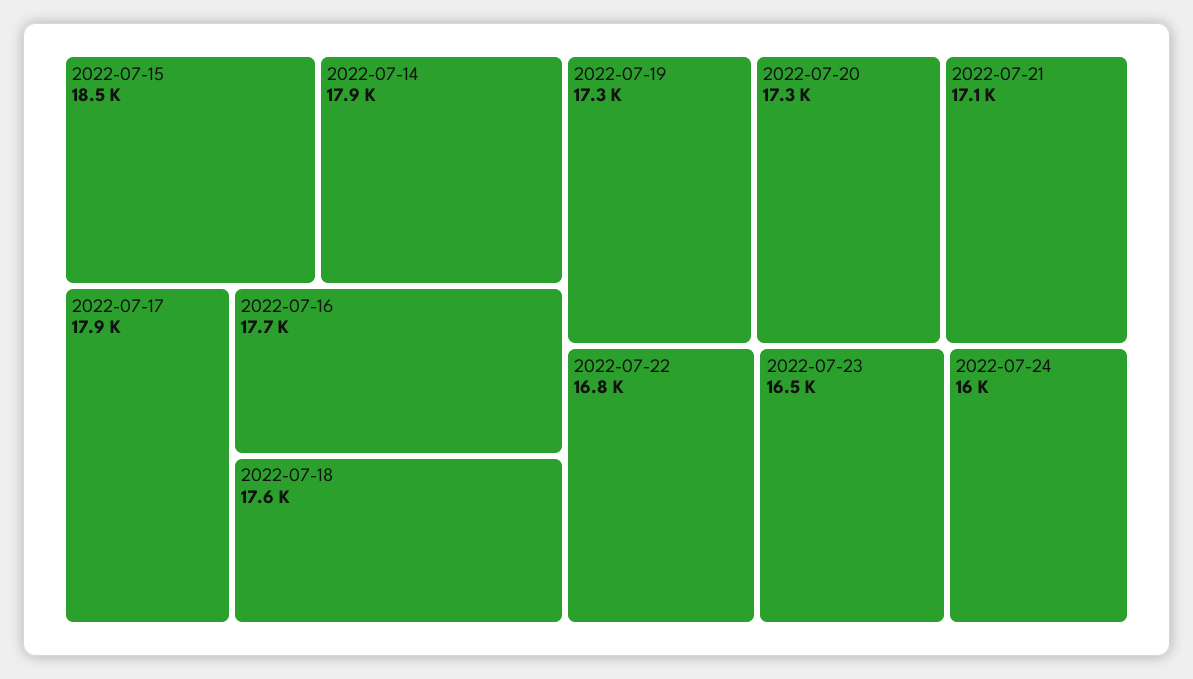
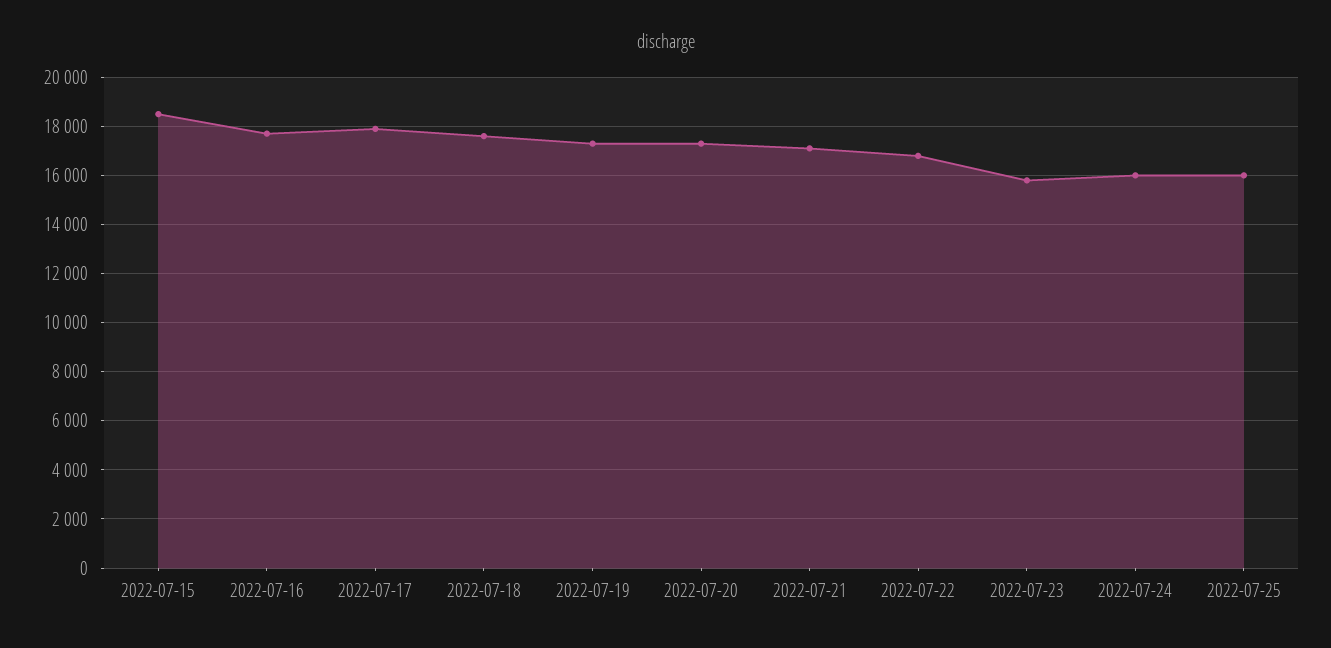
2022-07-14: 17900 -> none
2022-07-23: 16500 -> 15750
2022-07-25: none -> 16000

